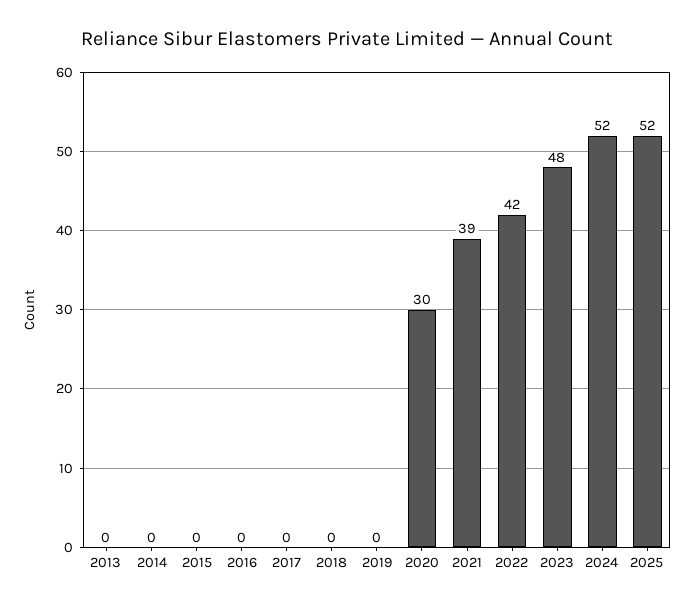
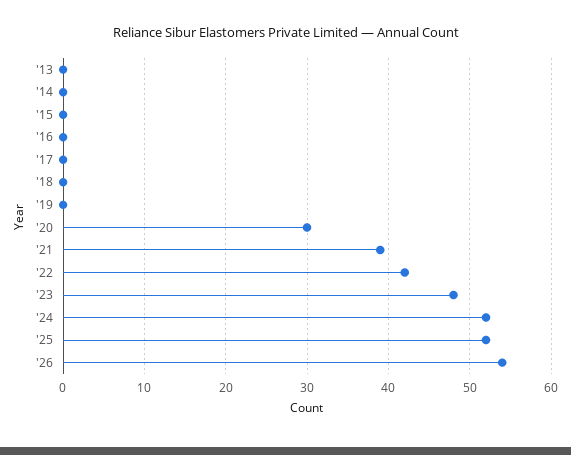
'26: none -> 54

